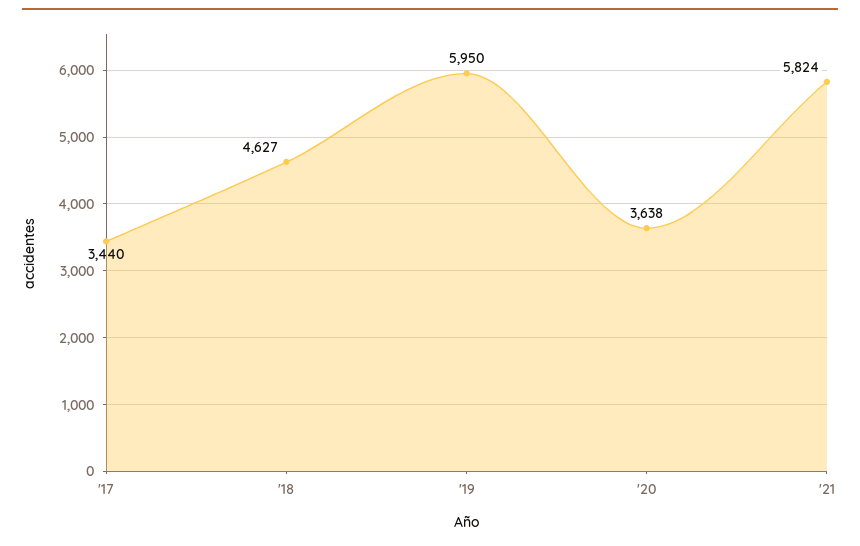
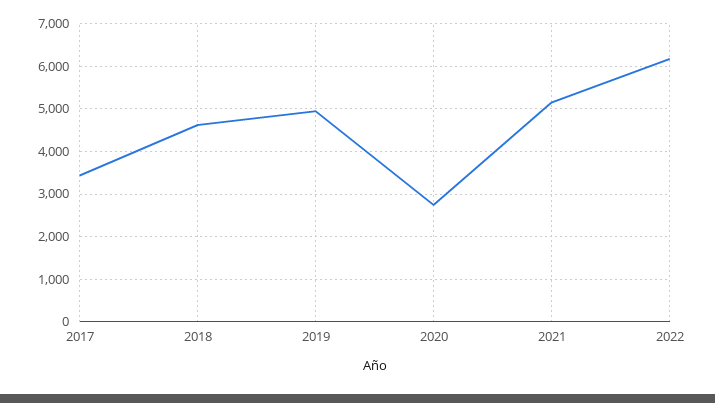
'19: 5950 -> 5000
'20: 3638 -> 2800
'21: 5824 -> 5200
2022: none -> 6200

